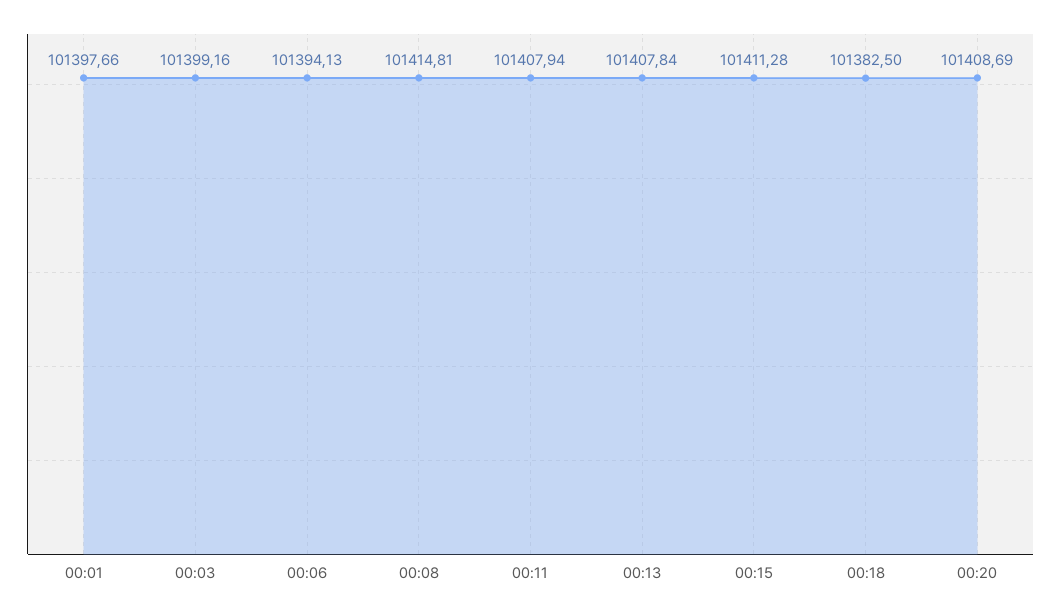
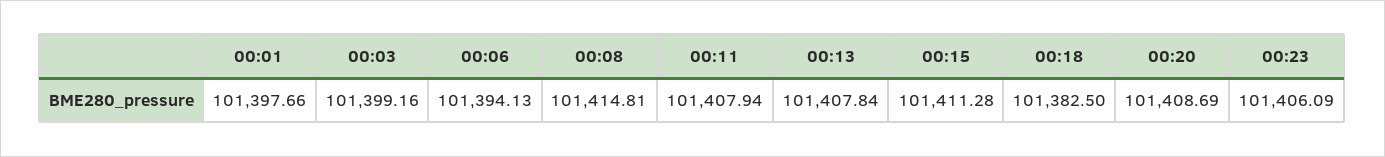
00:23: none -> 101406.09

